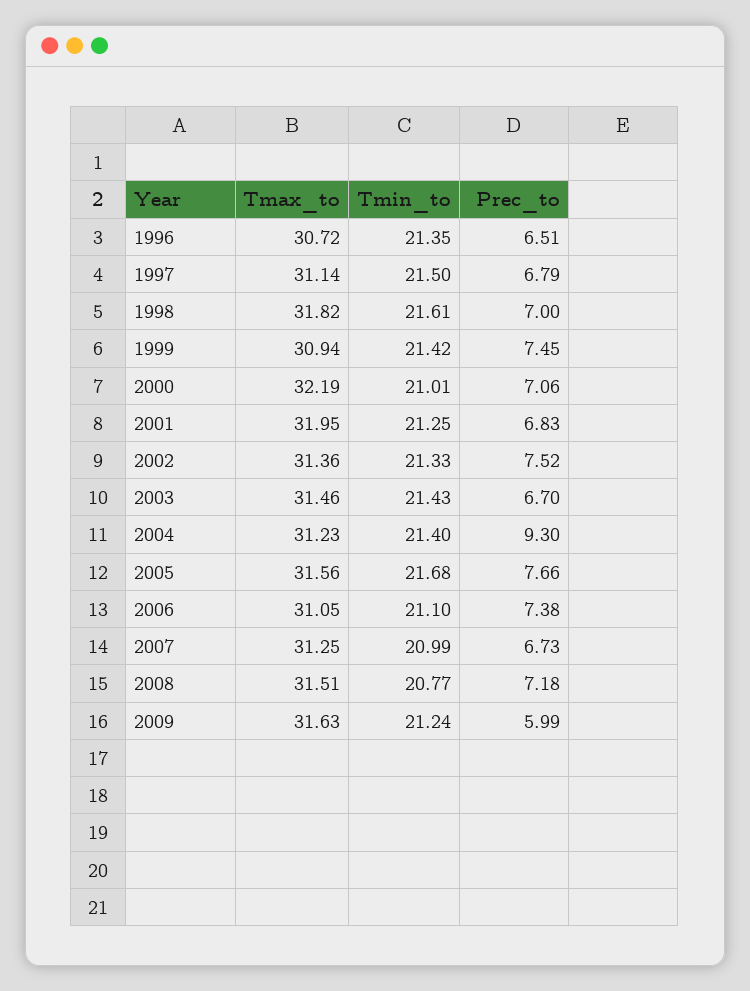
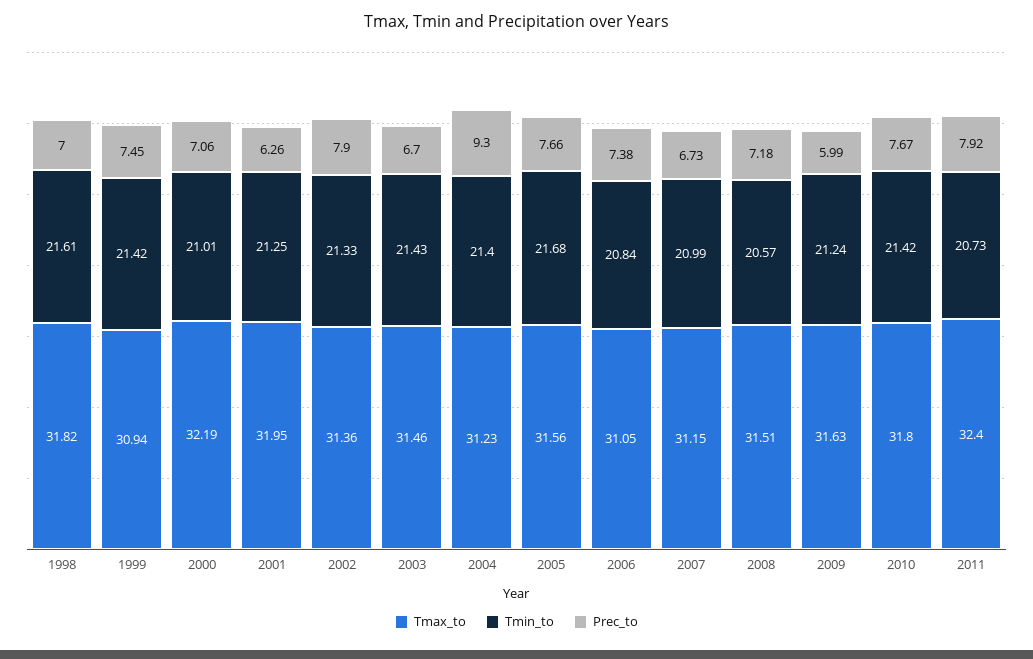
Tmax_to, 1996: 30.72 -> none
Tmin_to, 1996: 21.35 -> none
Prec_to, 1996: 6.51 -> none
Tmax_to, 1997: 31.14 -> none
Tmin_to, 1997: 21.5 -> none
Prec_to, 1997: 6.79 -> none
Prec_to, 2001: 6.83 -> 6.26
Prec_to, 2002: 7.52 -> 7.9
Tmin_to, 2006: 21.1 -> 20.84
Tmax_to, 2007: 31.25 -> 31.15
Tmin_to, 2008: 20.77 -> 20.57
Tmax_to, 2010: none -> 31.8
Tmin_to, 2010: none -> 21.42
Prec_to, 2010: none -> 7.67
Tmax_to, 2011: none -> 32.4
Tmin_to, 2011: none -> 20.73
Prec_to, 2011: none -> 7.92

